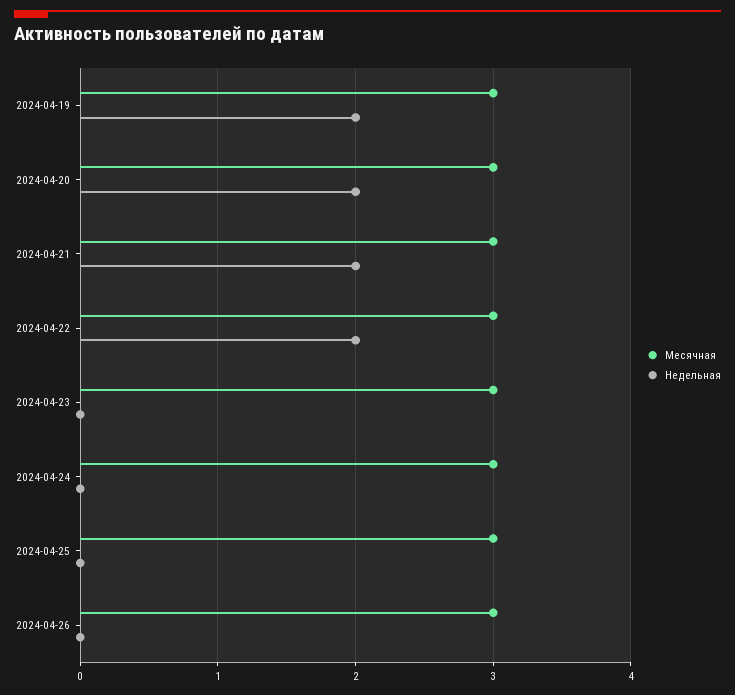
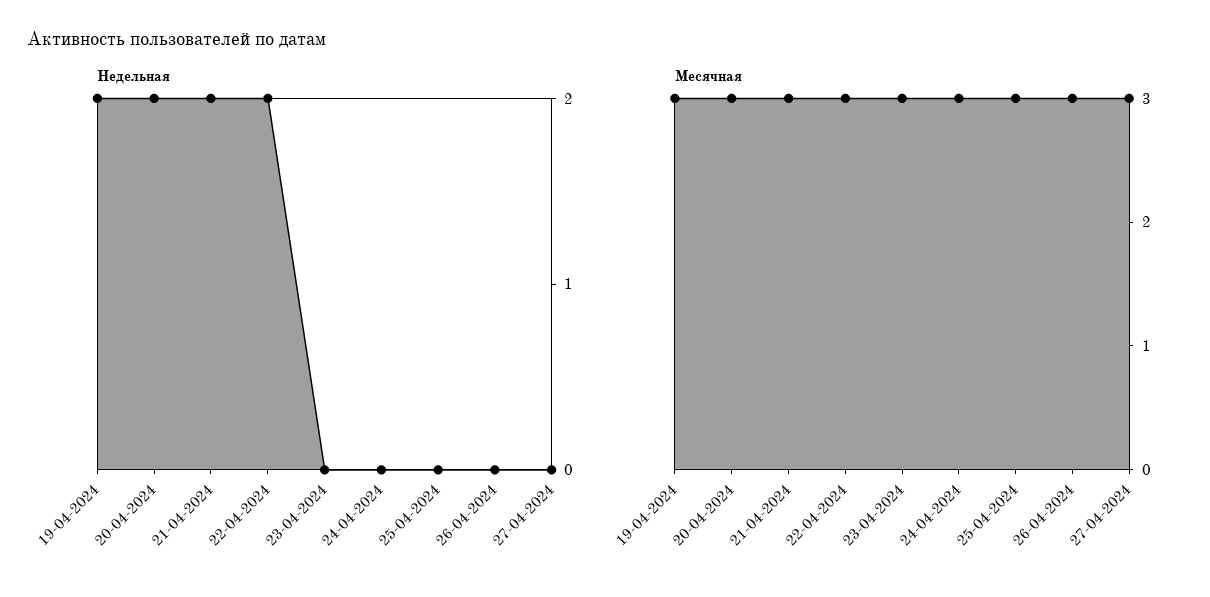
Недельная, 27-04-2024: none -> 0
Месячная, 27-04-2024: none -> 3

